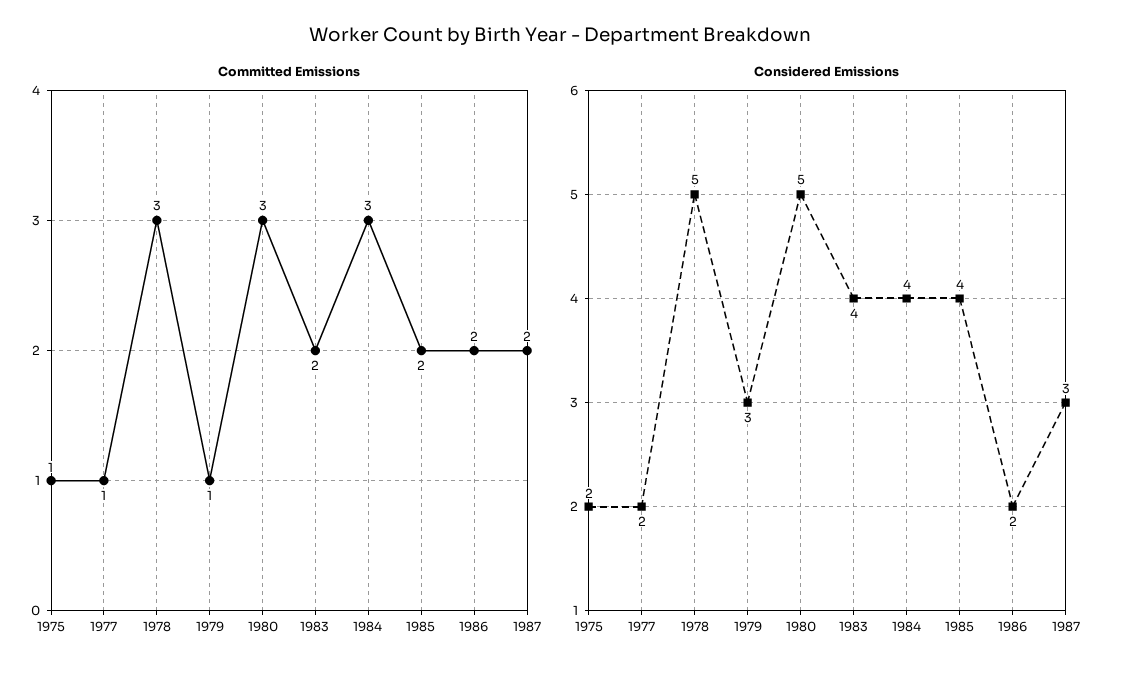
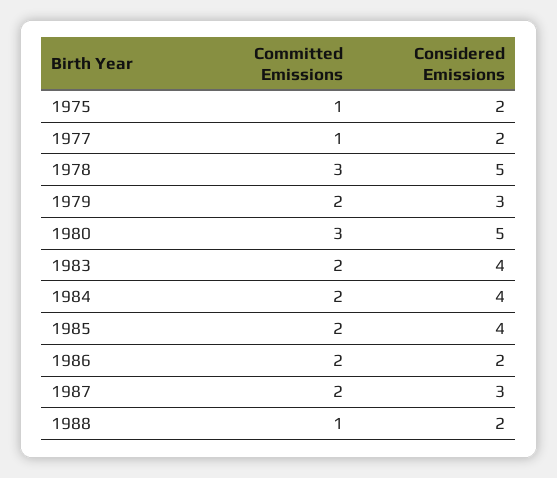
Committed Emissions, 1979: 1 -> 2
Committed Emissions, 1984: 3 -> 2
Committed Emissions, 1988: none -> 1
Considered Emissions, 1988: none -> 2

